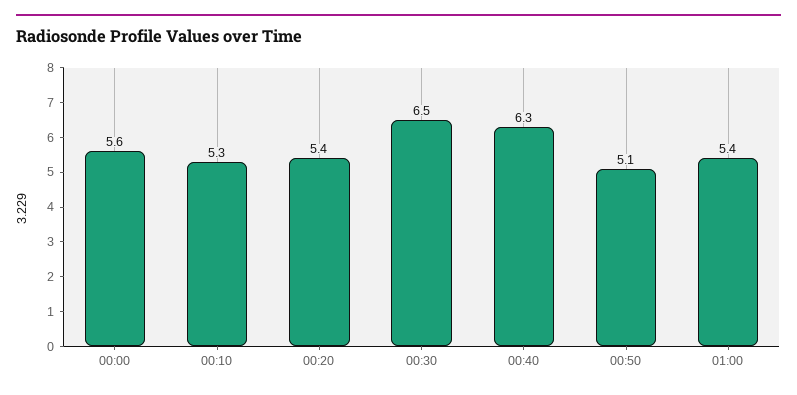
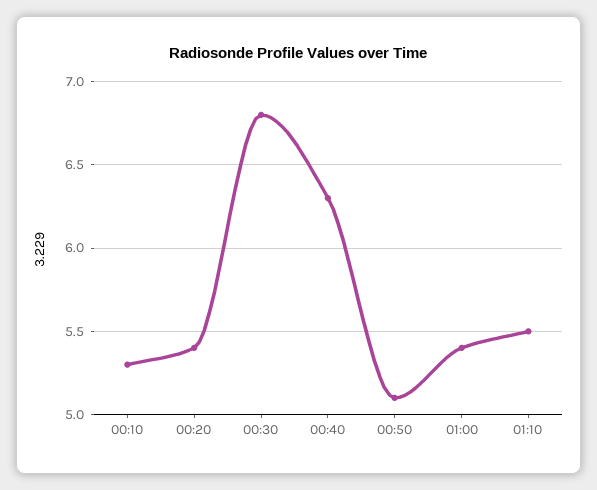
00:00: 5.6 -> none
00:30: 6.5 -> 6.8
01:10: none -> 5.5

